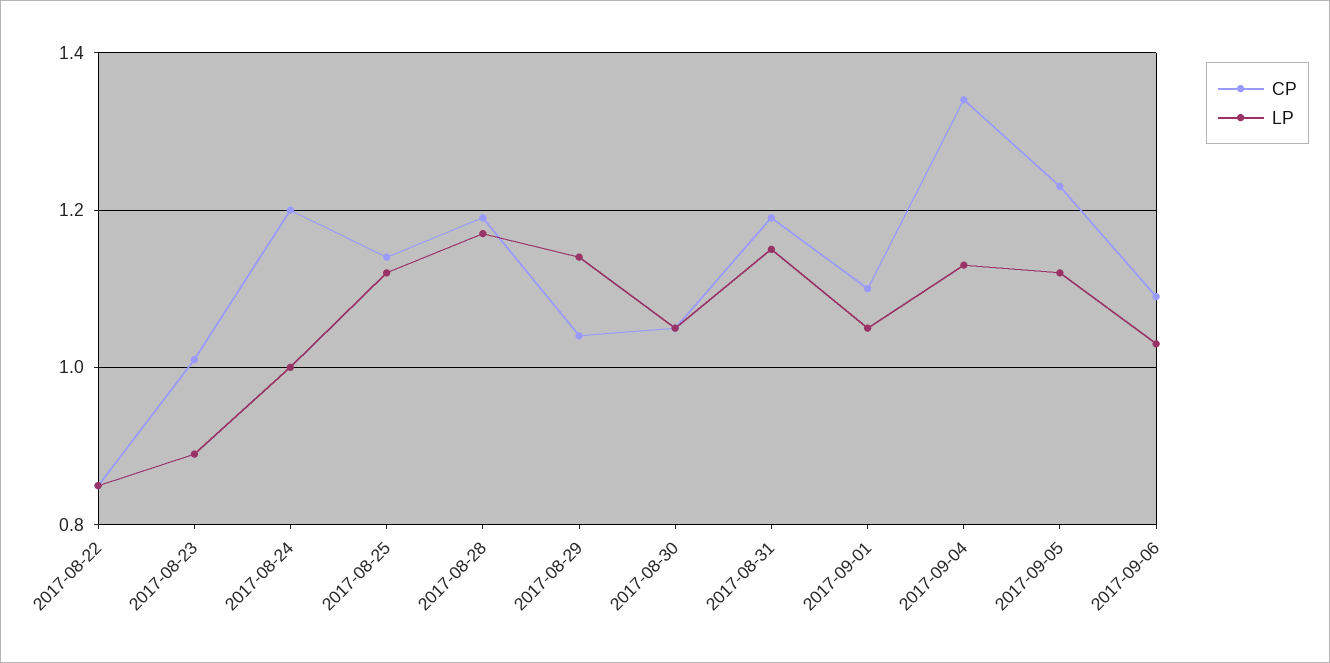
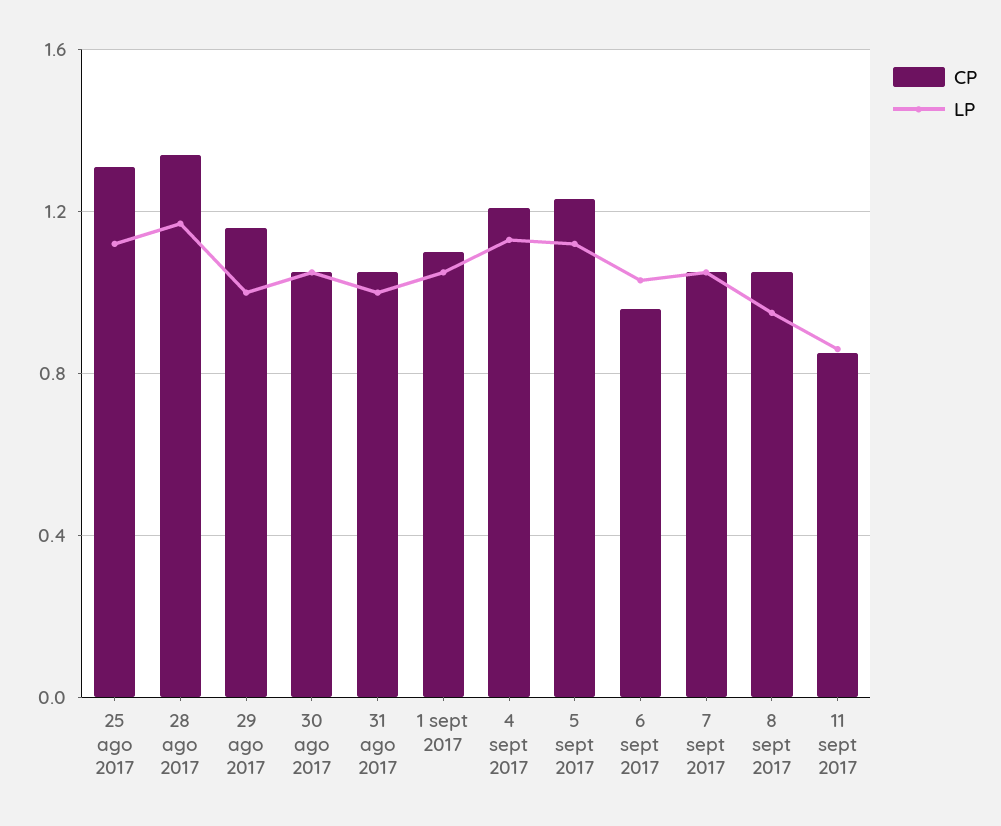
CP, 2017-08-22: 0.85 -> none
LP, 2017-08-22: 0.85 -> none
CP, 2017-08-23: 1 -> none
LP, 2017-08-23: 0.9 -> none
CP, 2017-08-24: 1.2 -> none
LP, 2017-08-24: 1 -> none
CP, 2017-08-25: 1.15 -> 1.3
CP, 2017-08-28: 1.2 -> 1.35
CP, 2017-08-29: 1.05 -> 1.15
LP, 2017-08-29: 1.15 -> 1
CP, 2017-08-31: 1.2 -> 1.05
LP, 2017-08-31: 1.15 -> 1
CP, 2017-09-04: 1.35 -> 1.2
CP, 2017-09-06: 1.1 -> 0.95
CP, 7 sept 2017: none -> 1.05
LP, 7 sept 2017: none -> 1.05
CP, 8 sept 2017: none -> 1.05
LP, 8 sept 2017: none -> 0.95
CP, 11 sept 2017: none -> 0.85
LP, 11 sept 2017: none -> 0.85

